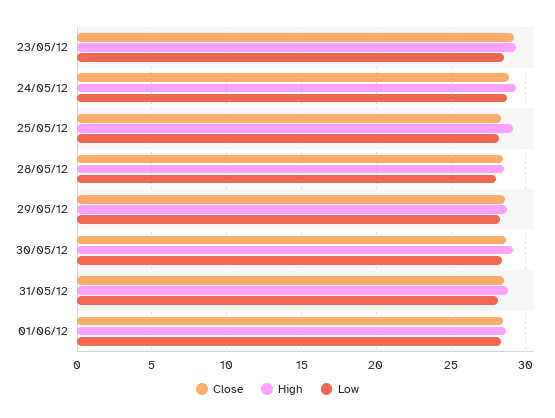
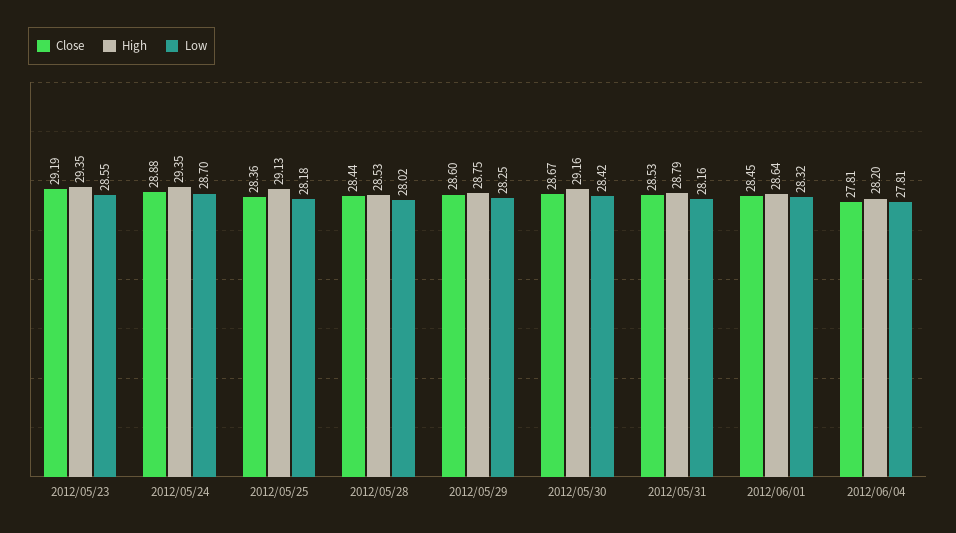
Close, 2012/06/04: none -> 27.81
High, 2012/06/04: none -> 28.2
Low, 2012/06/04: none -> 27.81

